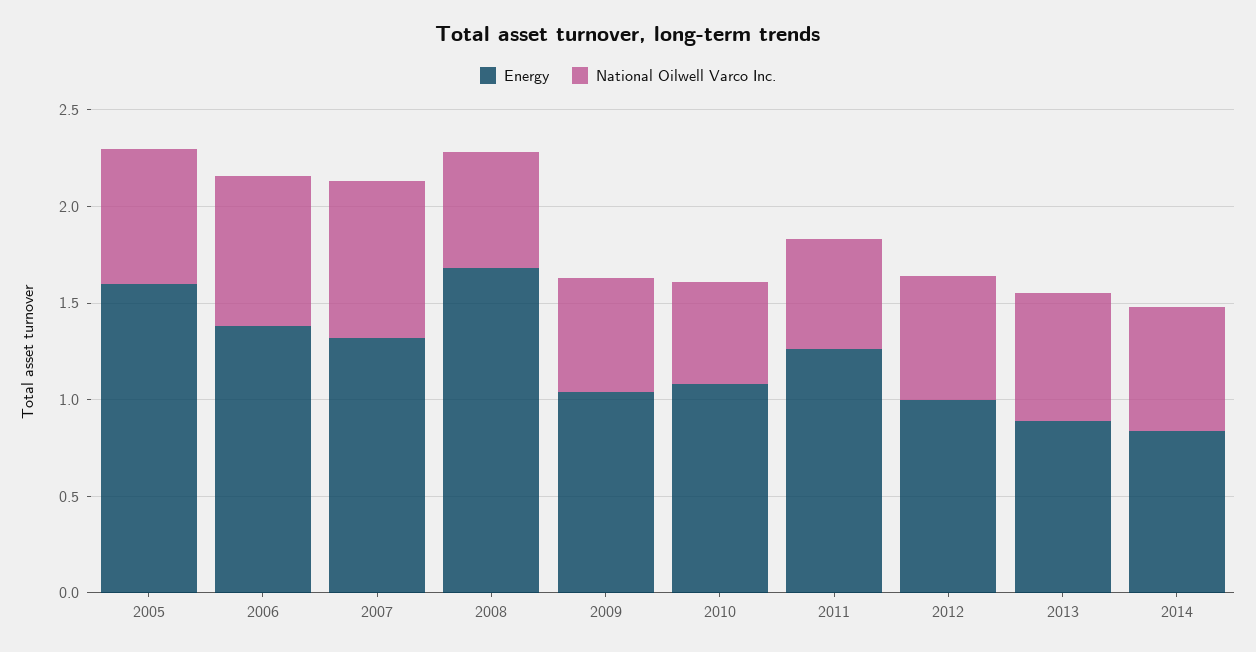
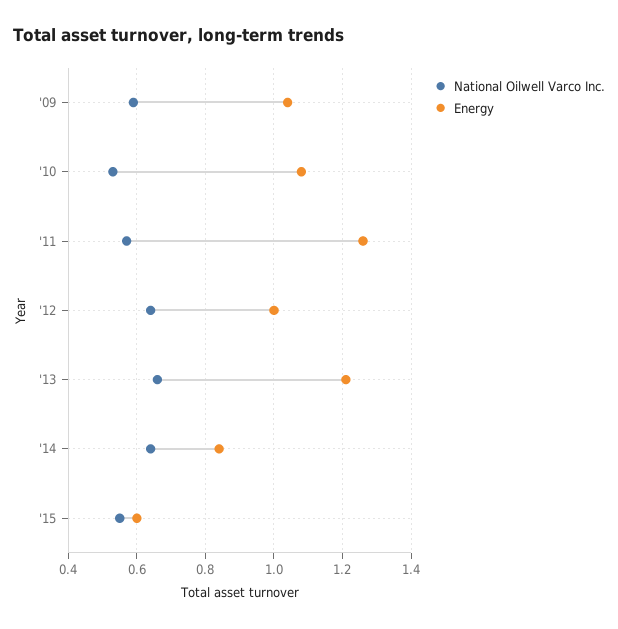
Energy, 2005: 1.6 -> none
National Oilwell Varco Inc., 2005: 0.7 -> none
Energy, 2006: 1.4 -> none
National Oilwell Varco Inc., 2006: 0.8 -> none
Energy, 2007: 1.3 -> none
National Oilwell Varco Inc., 2007: 0.8 -> none
Energy, 2008: 1.7 -> none
National Oilwell Varco Inc., 2008: 0.6 -> none
Energy, 2013: 0.9 -> 1.2
National Oilwell Varco Inc., '15: none -> 0.55
Energy, '15: none -> 0.6

